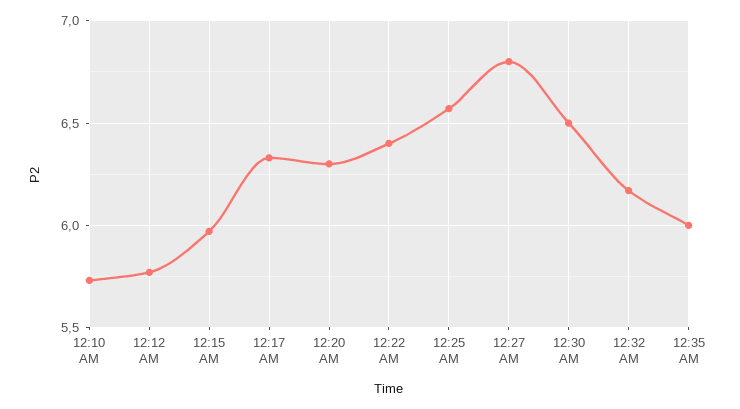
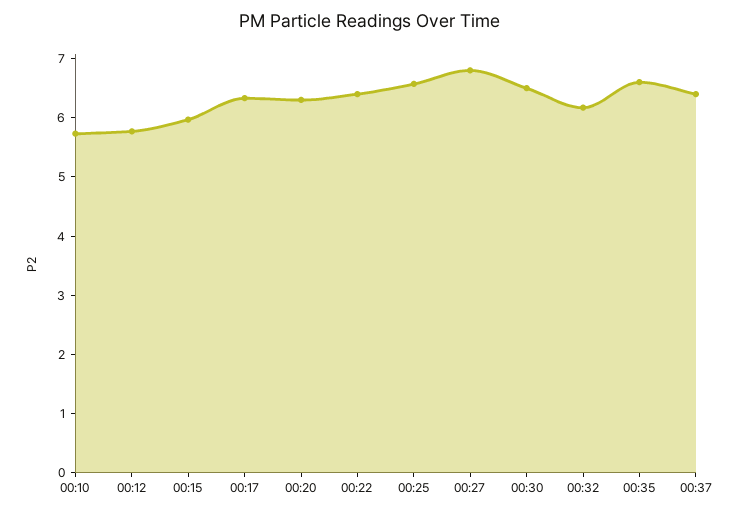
12:35 AM: 6 -> 6.6
00:37: none -> 6.4

